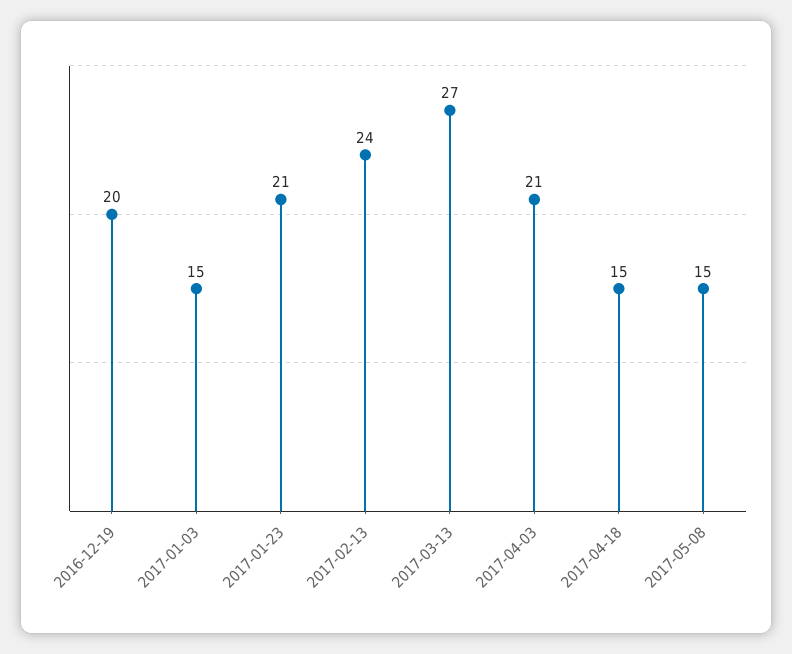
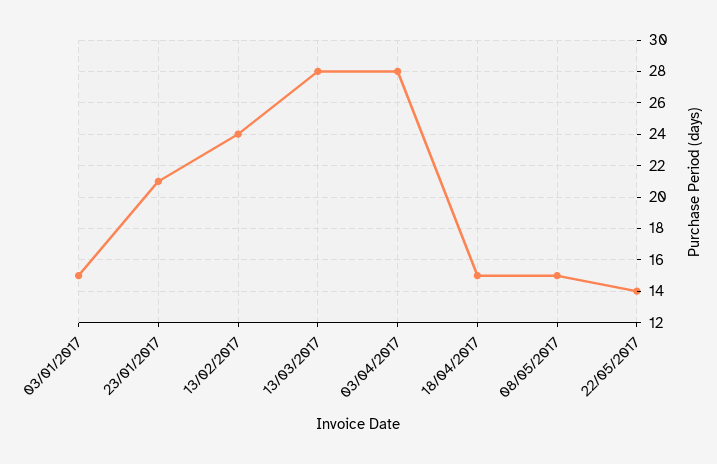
2016-12-19: 20 -> none
2017-03-13: 27 -> 28
2017-04-03: 21 -> 28
22/05/2017: none -> 14

